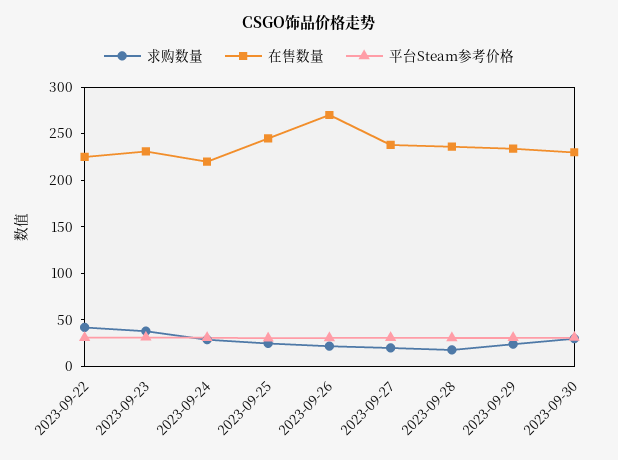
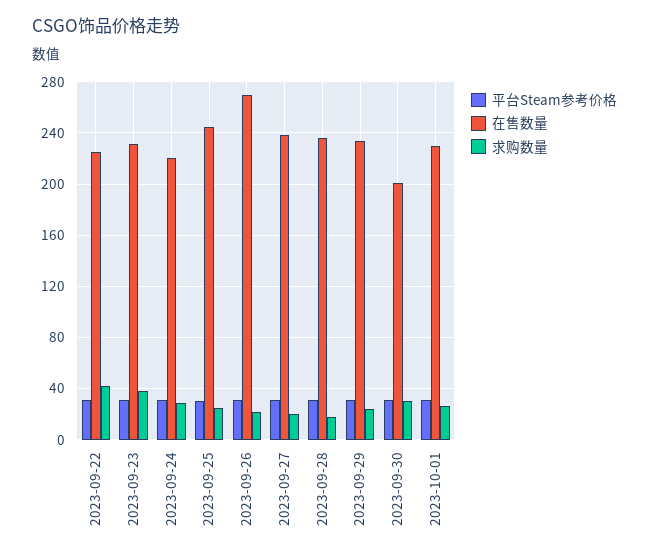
在售数量, 2023-09-30: 230 -> 200
平台Steam参考价格, 2023-10-01: none -> 30
在售数量, 2023-10-01: none -> 230
求购数量, 2023-10-01: none -> 25

